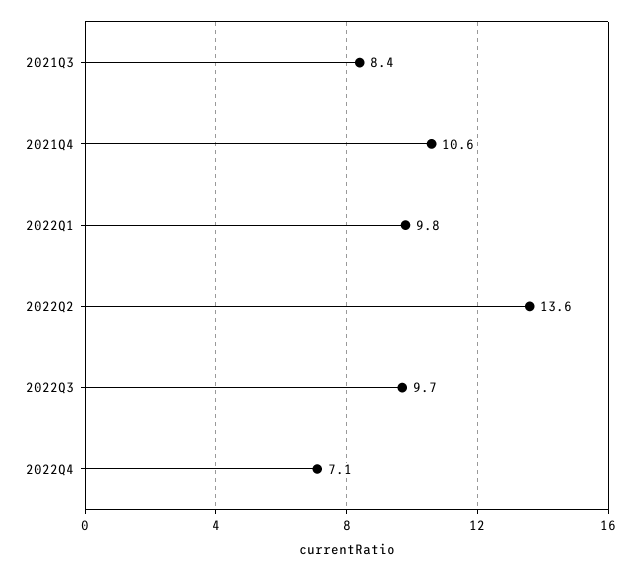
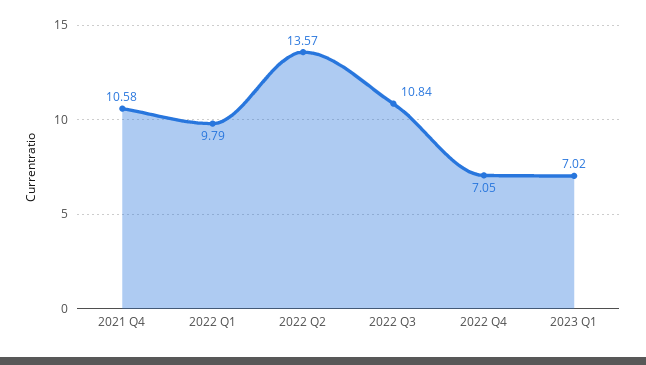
2021Q3: 8.4 -> none
2022Q3: 9.7 -> 10.84
2023 Q1: none -> 7.02

